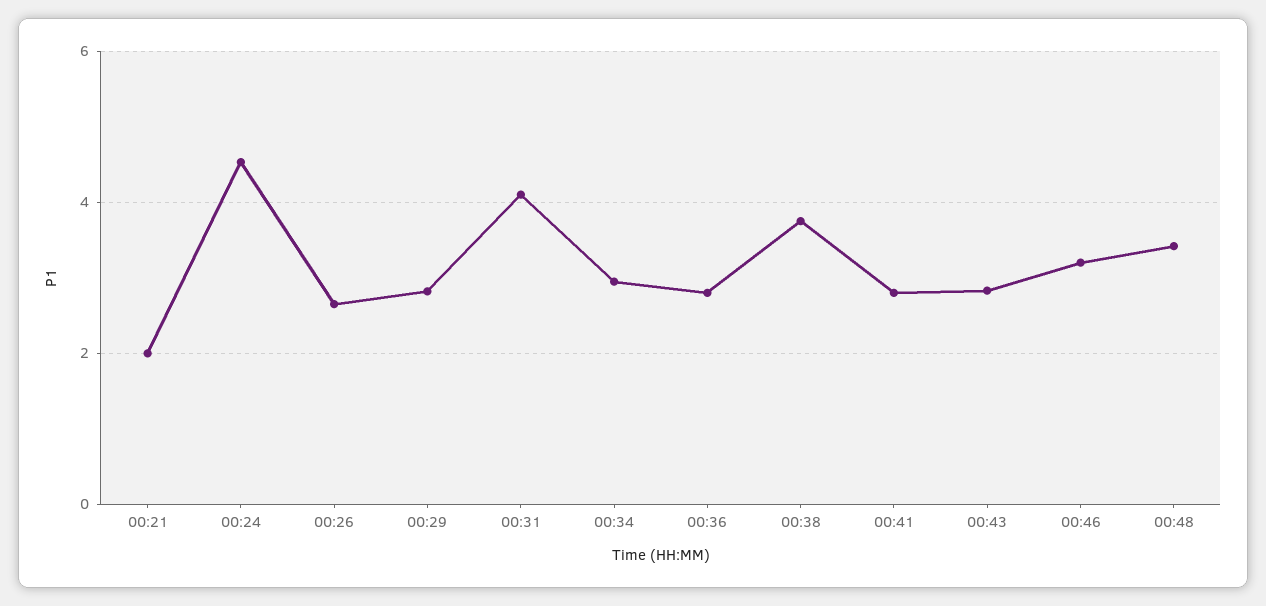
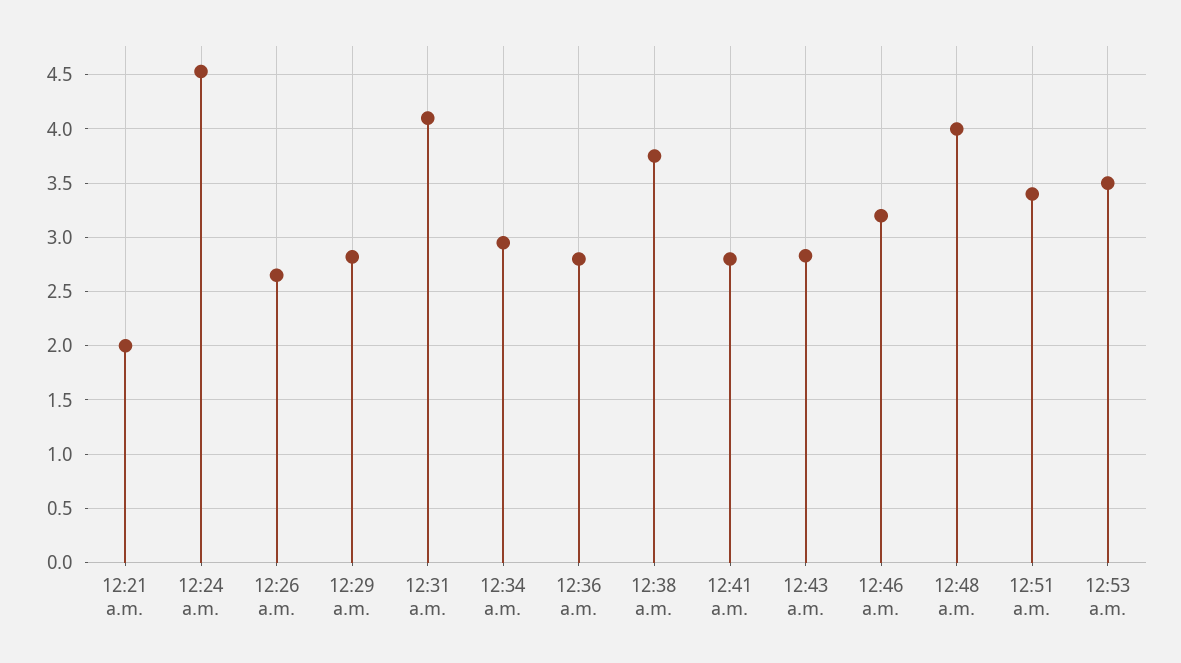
00:48: 3.4 -> 4
12:51 a.m.: none -> 3.4
12:53 a.m.: none -> 3.5

